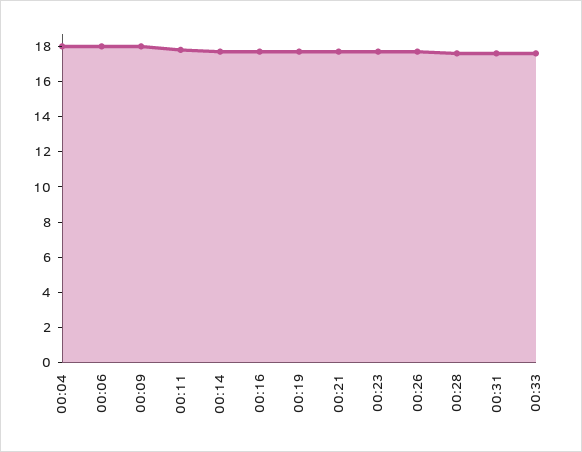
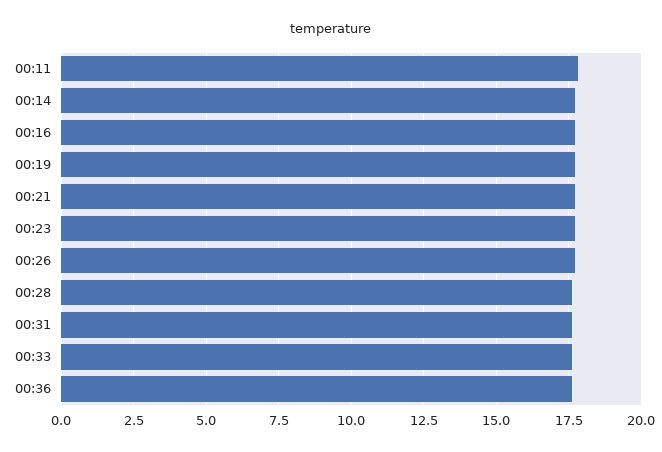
00:04: 18 -> none
00:06: 18 -> none
00:09: 18 -> none
00:36: none -> 17.5

